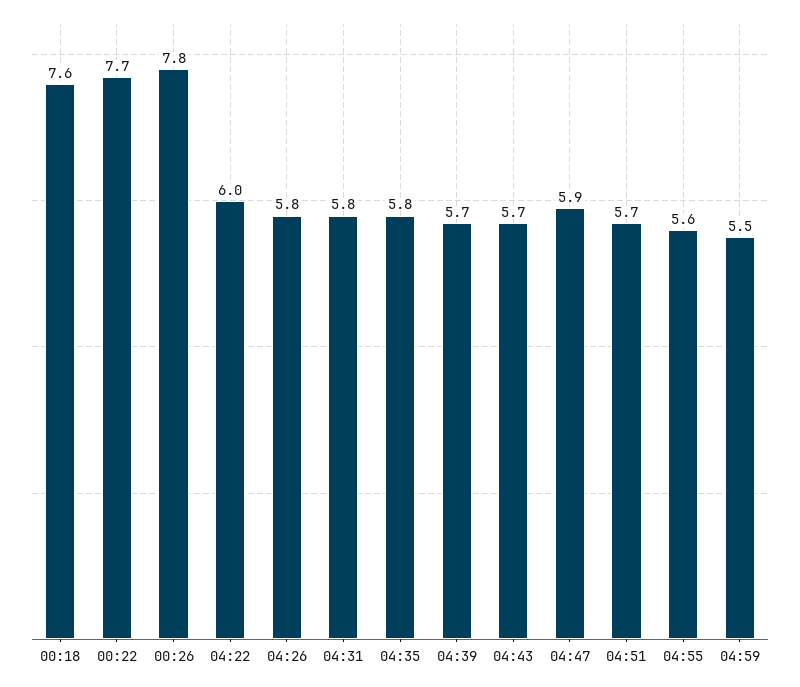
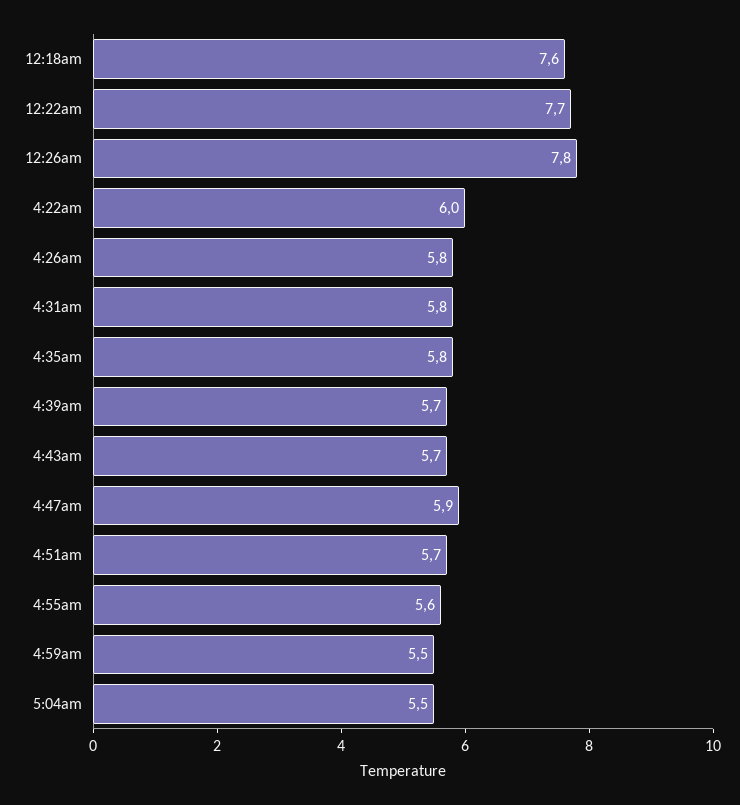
5:04am: none -> 5.5

